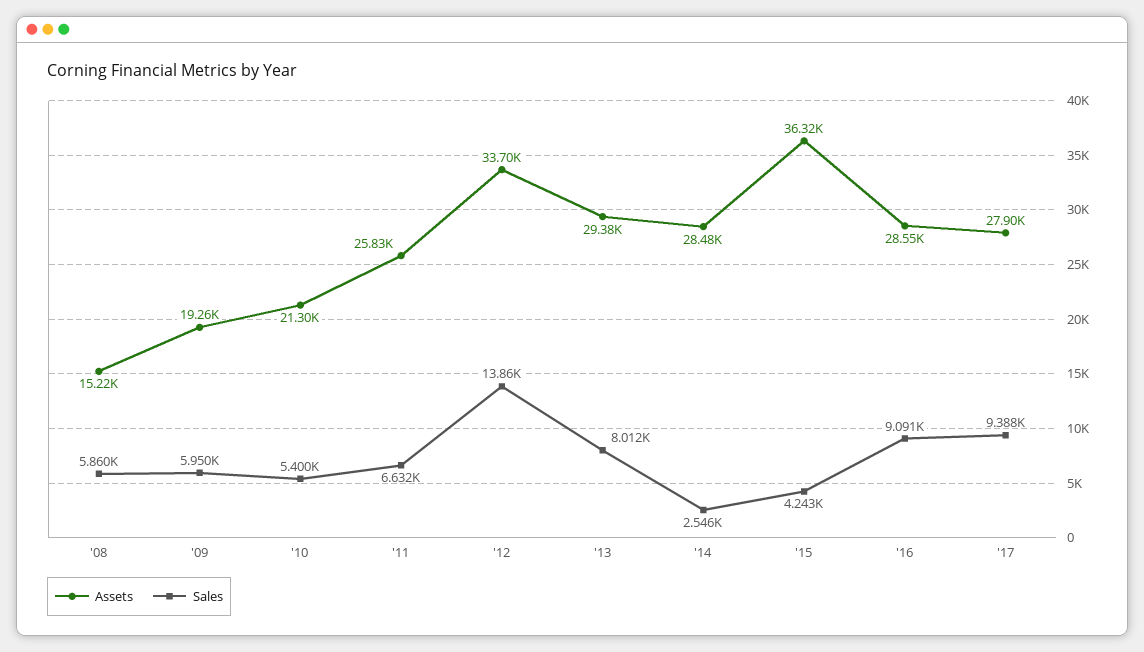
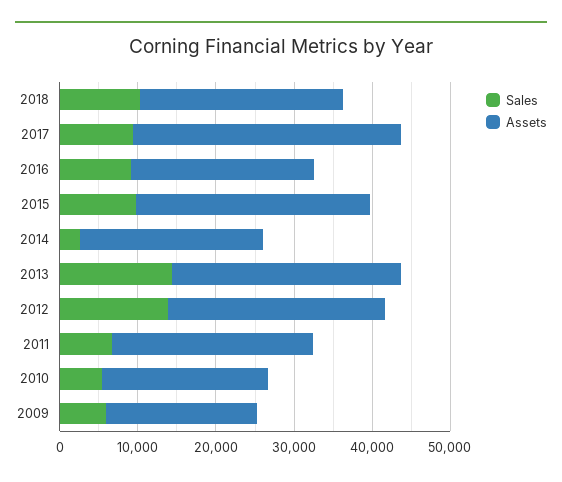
Assets, '08: 15220 -> none
Sales, '08: 5860 -> none
Assets, '12: 33700 -> 28000
Sales, '13: 8012 -> 14000
Assets, '14: 28480 -> 24000
Assets, '15: 36320 -> 30000
Sales, '15: 4243 -> 10000
Assets, '16: 28550 -> 24000
Assets, '17: 27900 -> 34000
Sales, 2018: none -> 10000
Assets, 2018: none -> 26000

